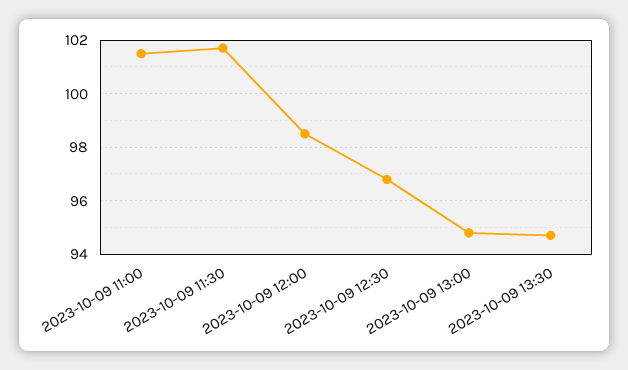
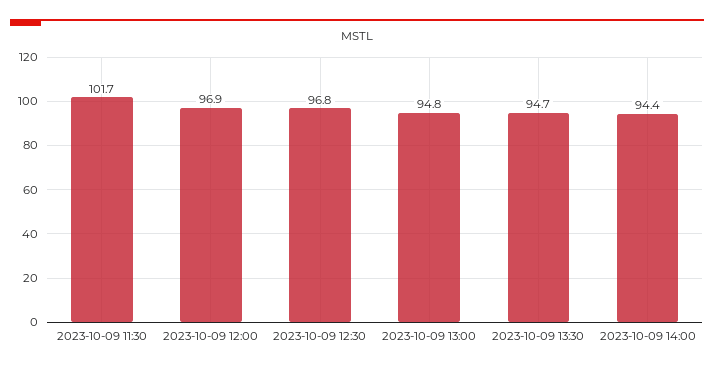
2023-10-09 11:00: 101.5 -> none
2023-10-09 12:00: 98.5 -> 96.9
2023-10-09 14:00: none -> 94.4

